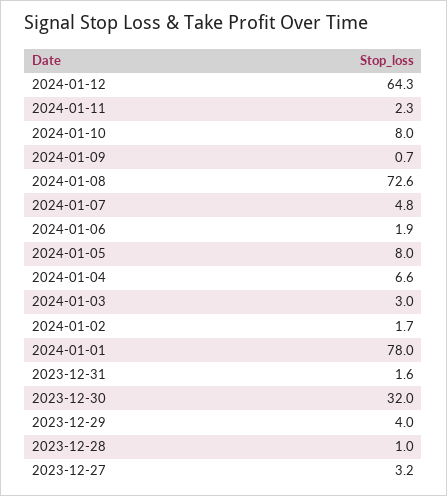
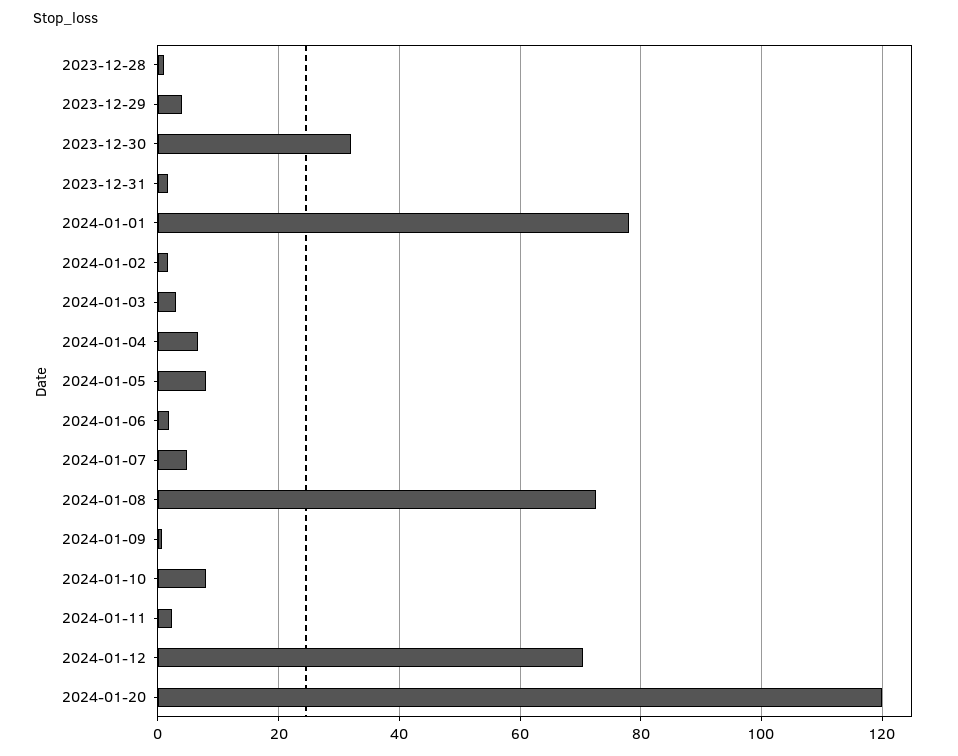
2024-01-12: 64.3 -> 70
2023-12-27: 3.2 -> none
2024-01-20: none -> 120

